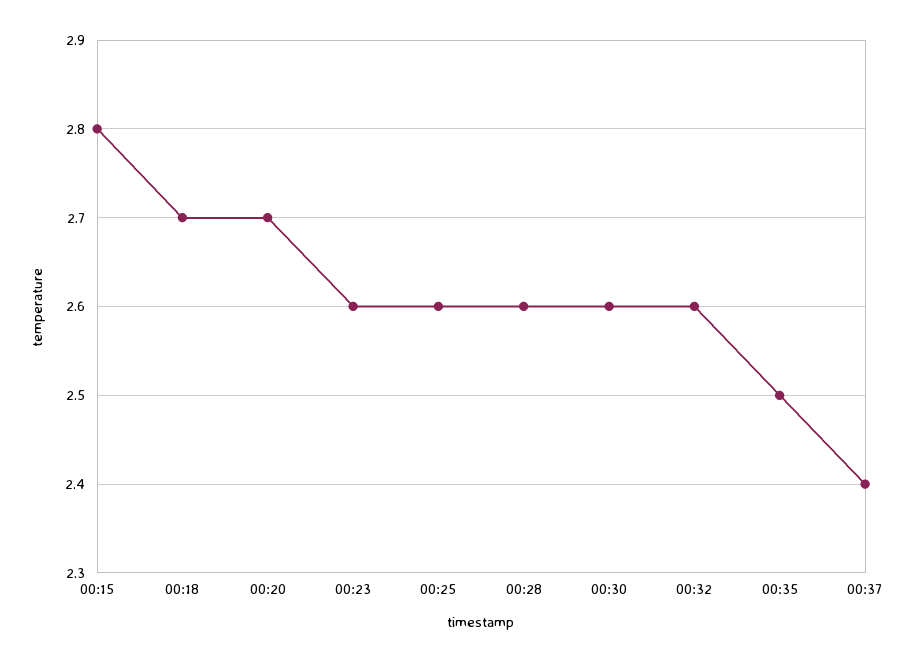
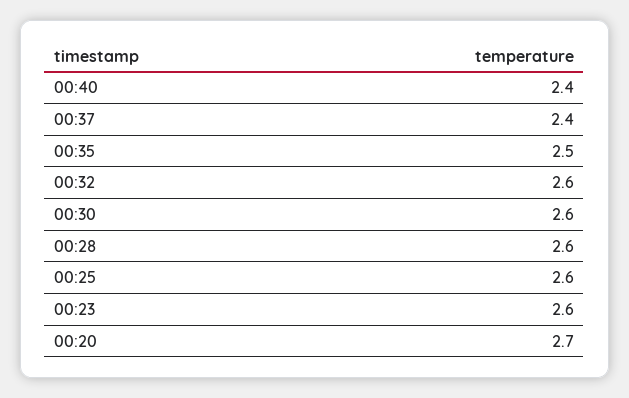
00:15: 2.8 -> none
00:18: 2.7 -> none
00:40: none -> 2.4

